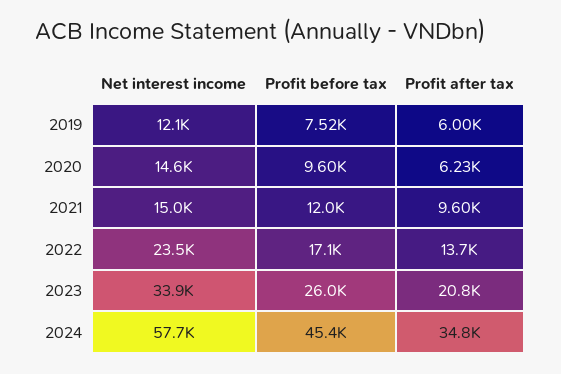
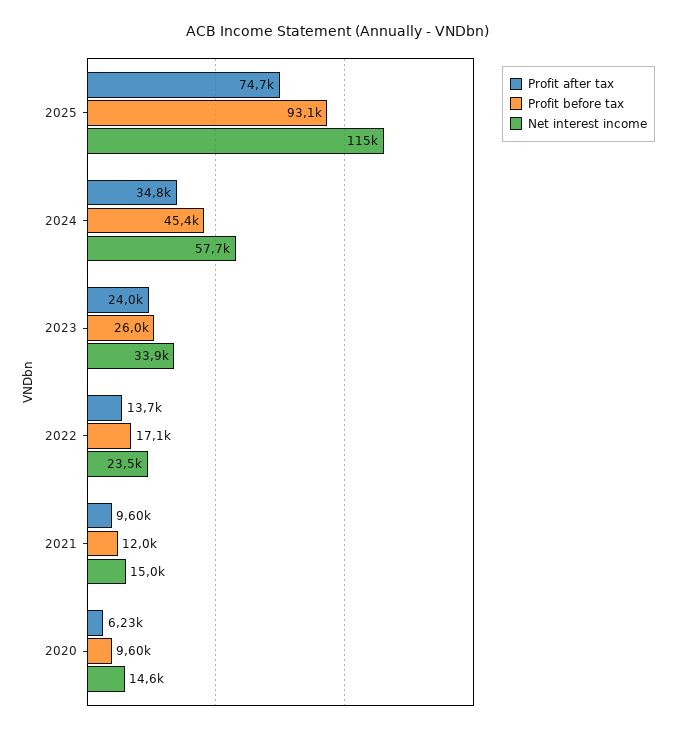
Net interest income, 2019: 12100 -> none
Profit before tax, 2019: 7520 -> none
Profit after tax, 2019: 6000 -> none
Profit after tax, 2023: 20800 -> 24000
Profit after tax, 2025: none -> 74700
Profit before tax, 2025: none -> 93100
Net interest income, 2025: none -> 115000

